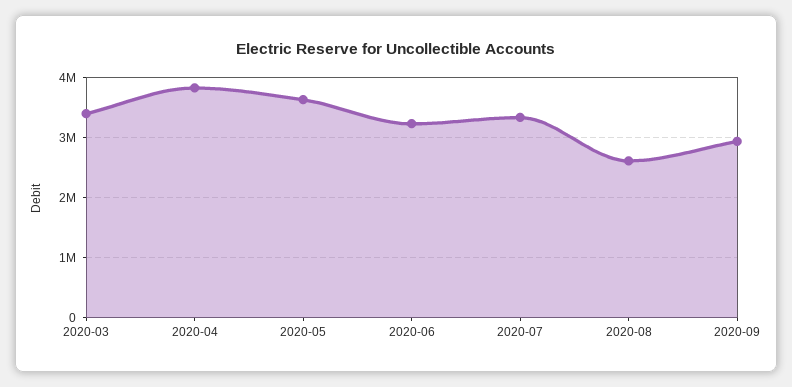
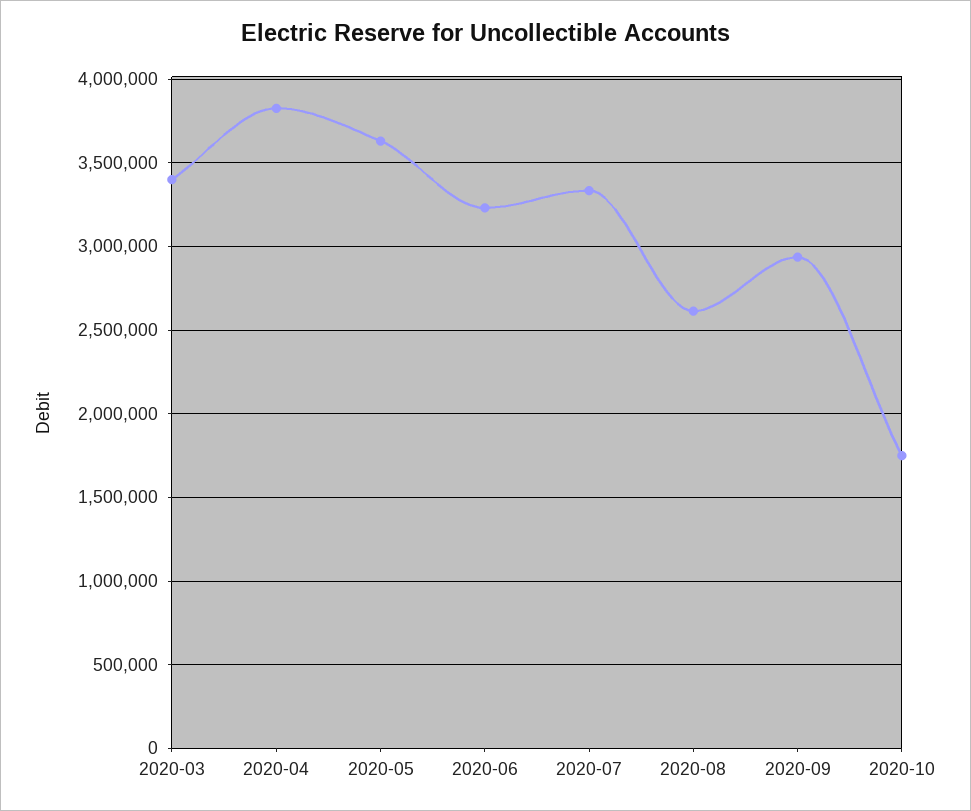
2020-10: none -> 1750000

